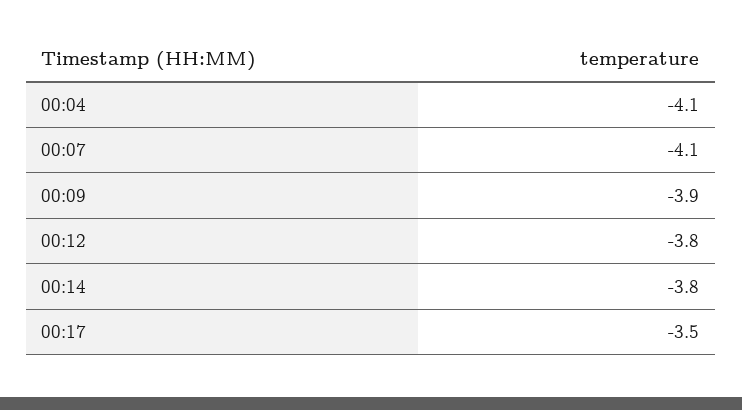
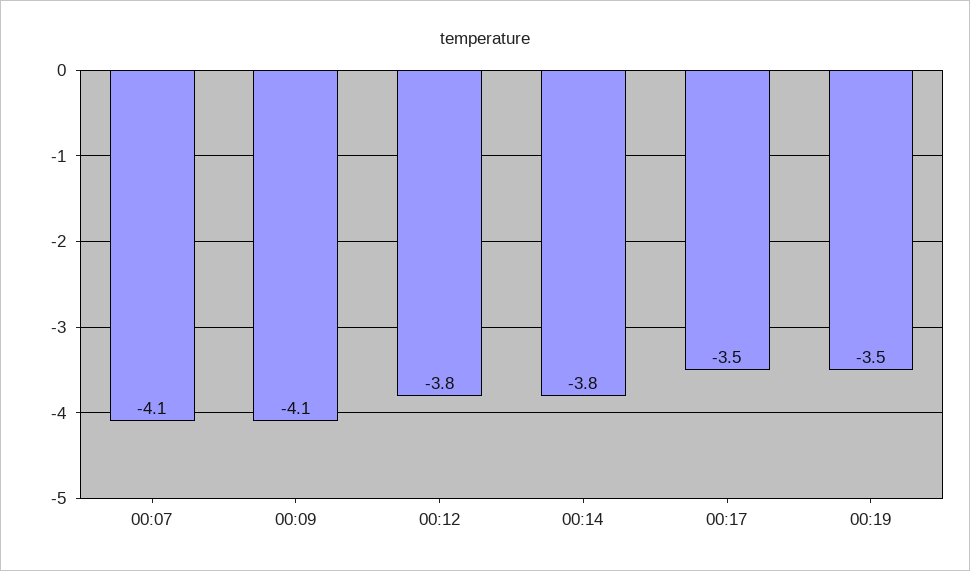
00:04: -4.1 -> none
00:09: -3.9 -> -4.1
00:19: none -> -3.5

